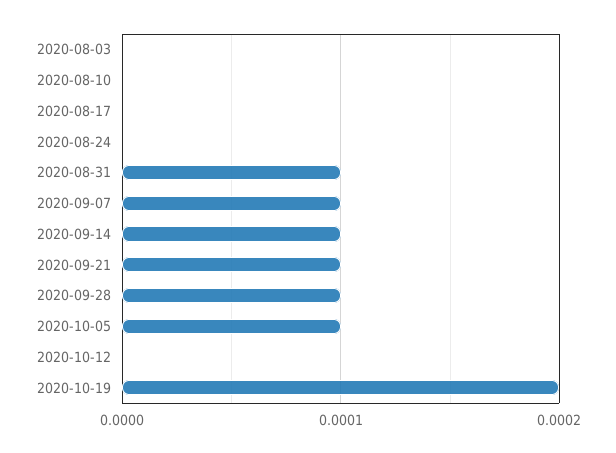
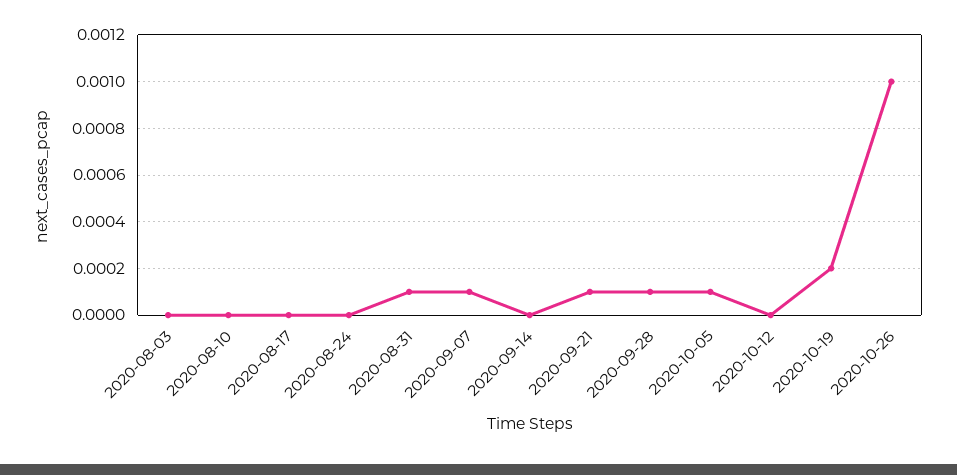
2020-09-14: 0.0001 -> 0
2020-10-26: none -> 0.001

